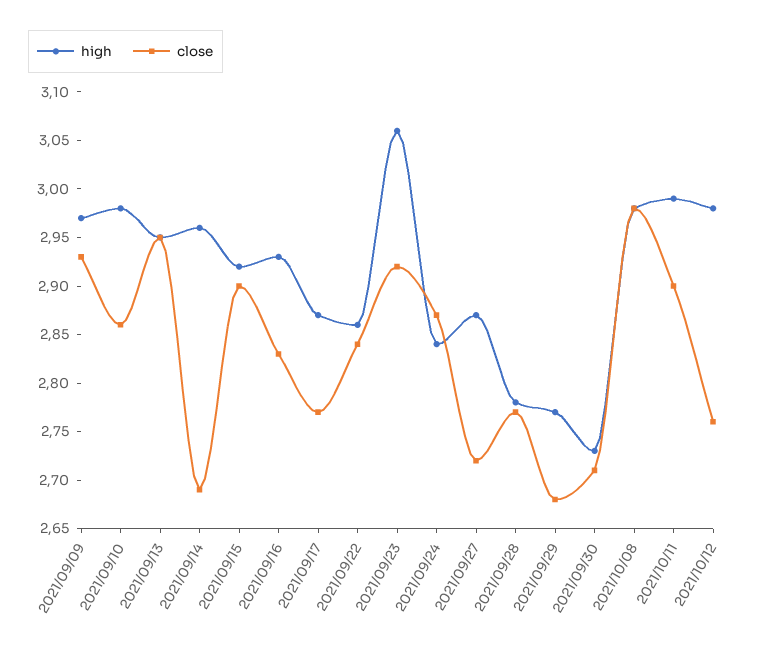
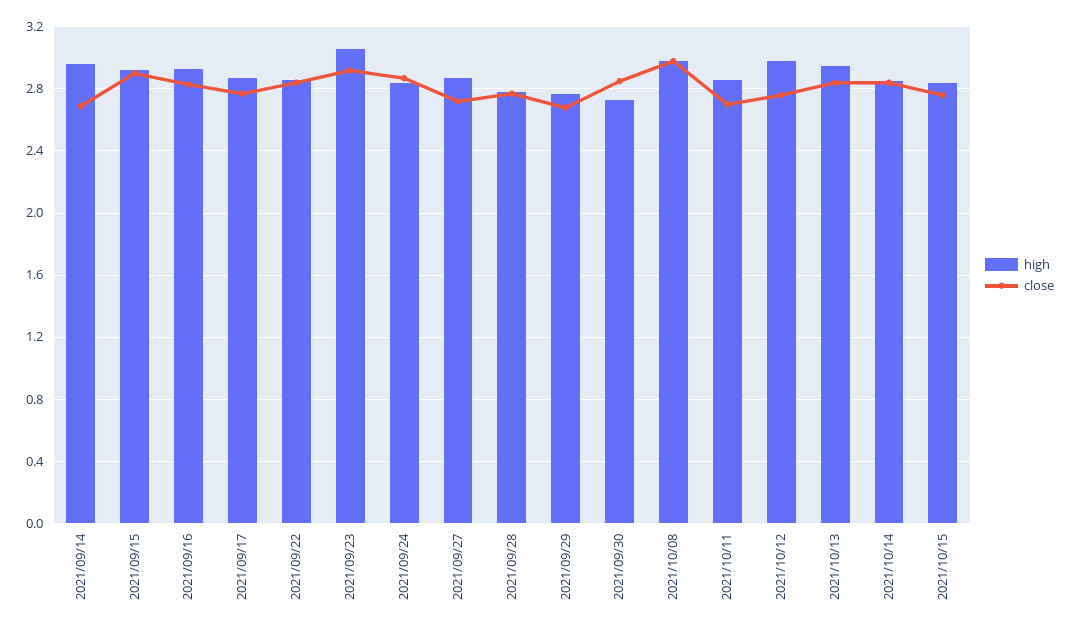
high, 2021/09/09: 2.97 -> none
close, 2021/09/09: 2.93 -> none
high, 2021/09/10: 2.98 -> none
close, 2021/09/10: 2.86 -> none
high, 2021/09/13: 2.95 -> none
close, 2021/09/13: 2.95 -> none
close, 2021/09/30: 2.71 -> 2.85
high, 2021/10/11: 2.99 -> 2.85
close, 2021/10/11: 2.9 -> 2.7
high, 2021/10/13: none -> 2.95
close, 2021/10/13: none -> 2.85
high, 2021/10/14: none -> 2.85
close, 2021/10/14: none -> 2.85
high, 2021/10/15: none -> 2.85
close, 2021/10/15: none -> 2.75

